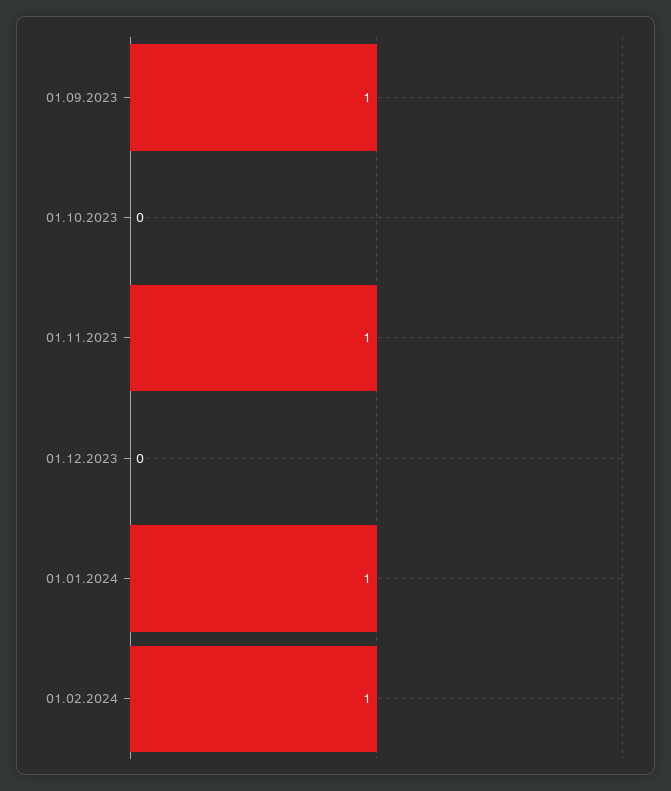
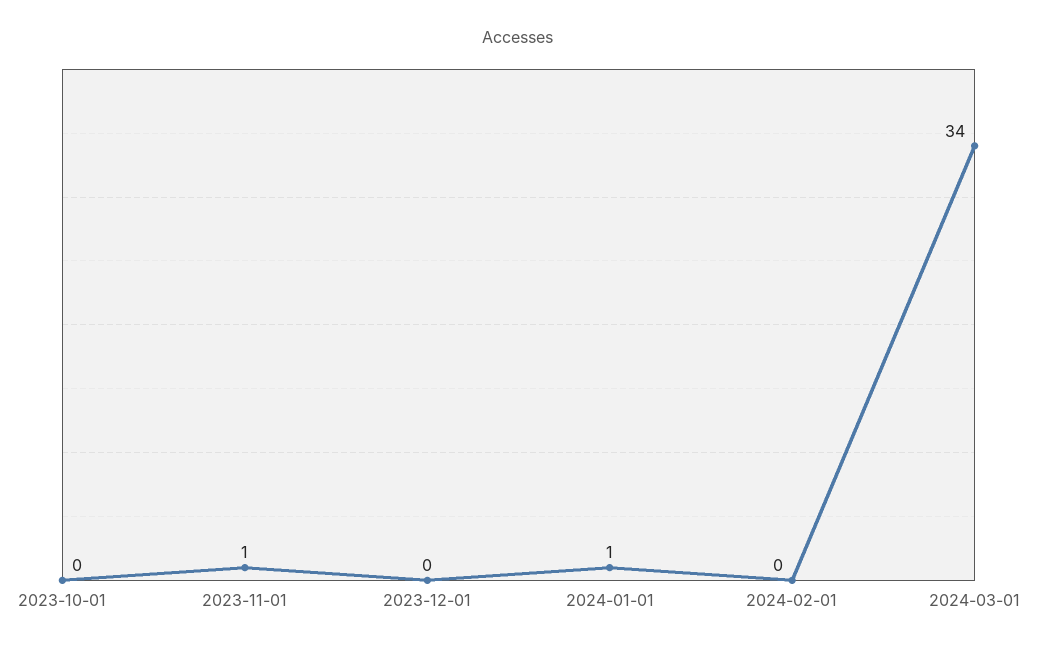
01.09.2023: 1 -> none
01.02.2024: 1 -> 0
2024-03-01: none -> 34

